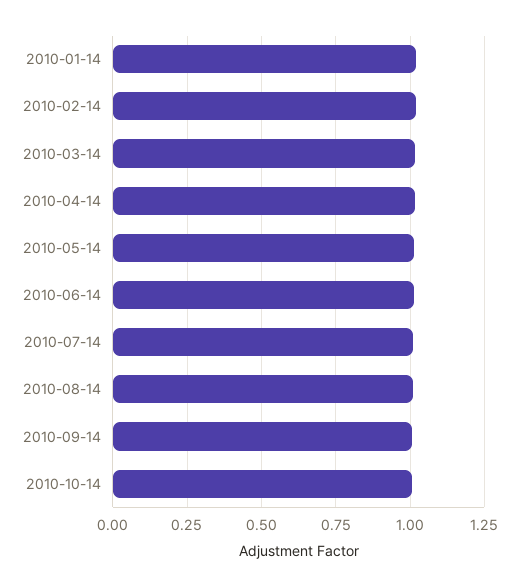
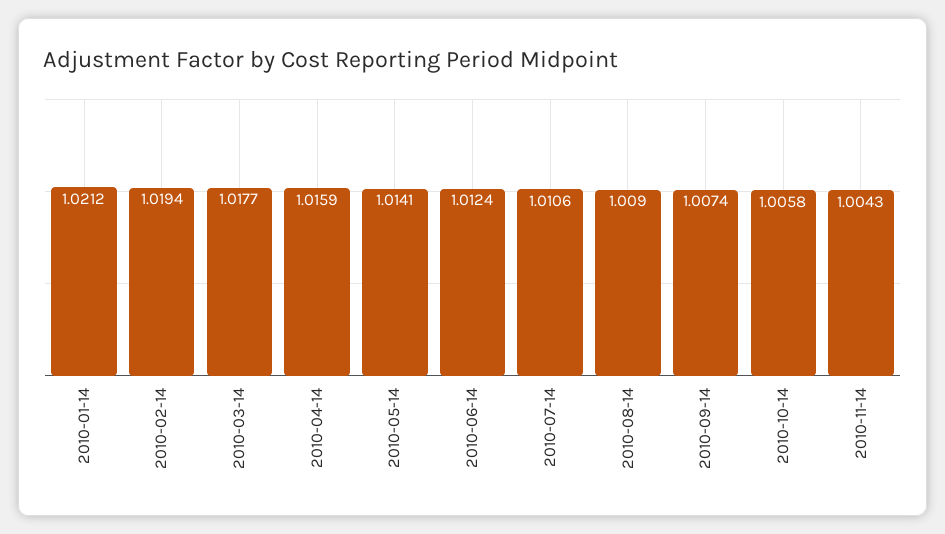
2010-11-14: none -> 1.0043

